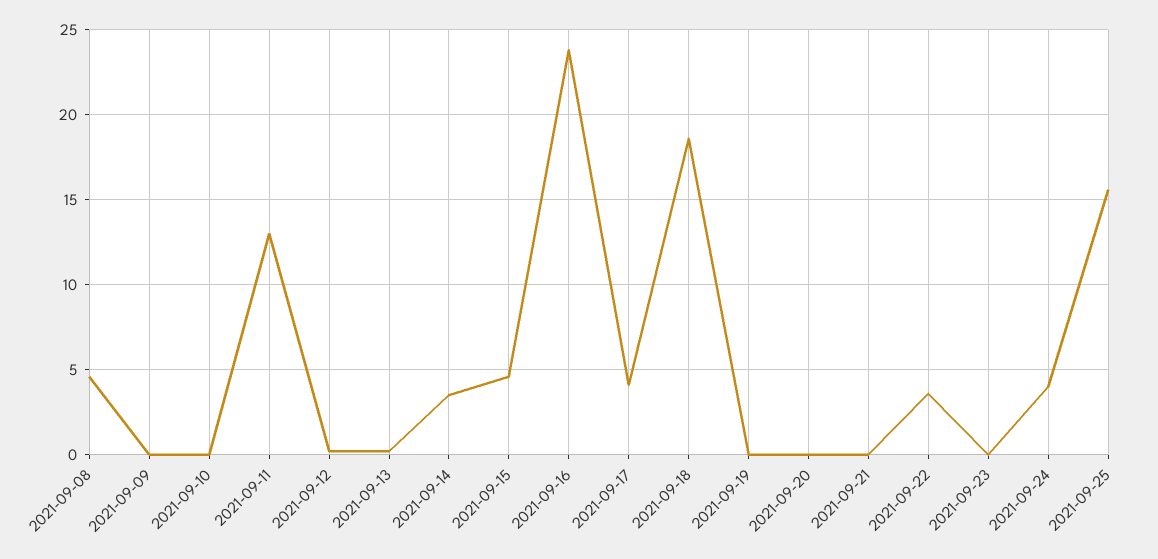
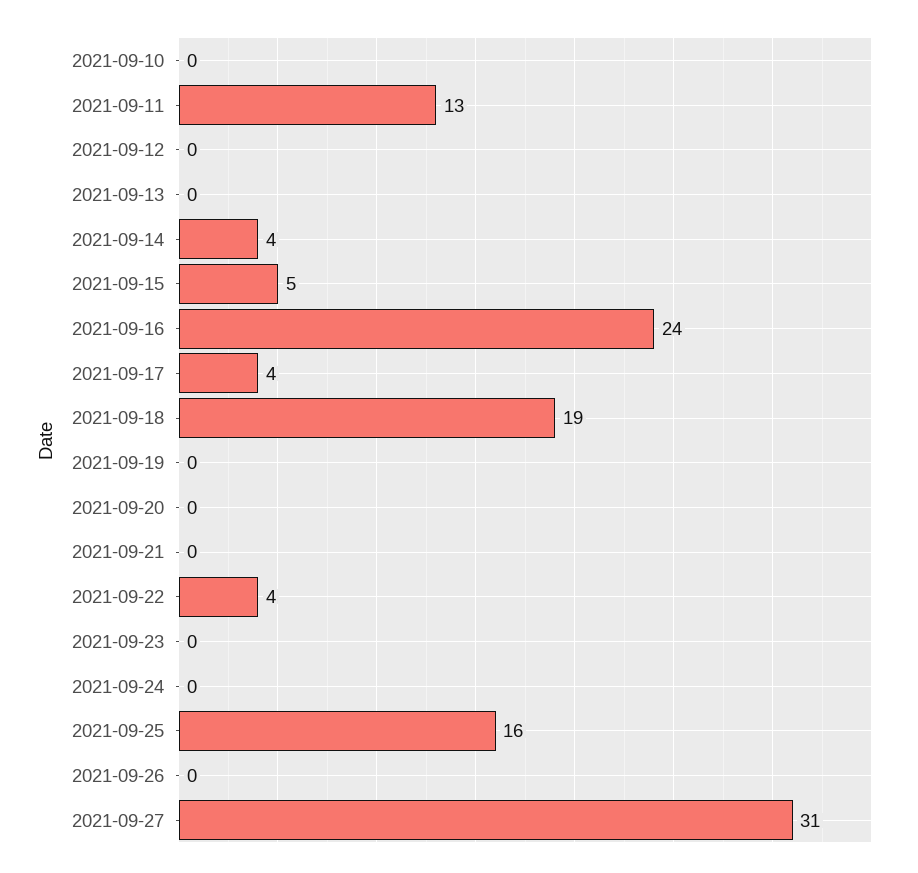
2021-09-08: 4.5 -> none
2021-09-09: 0 -> none
2021-09-24: 4 -> 0
2021-09-26: none -> 0
2021-09-27: none -> 31

